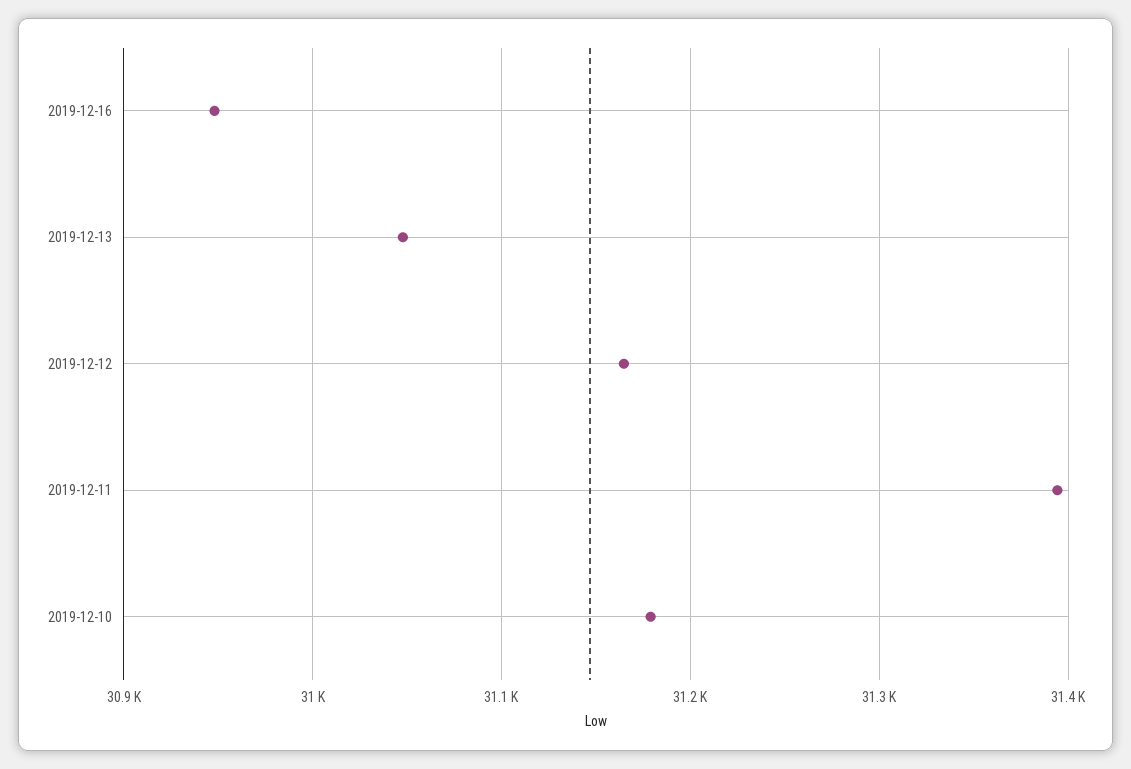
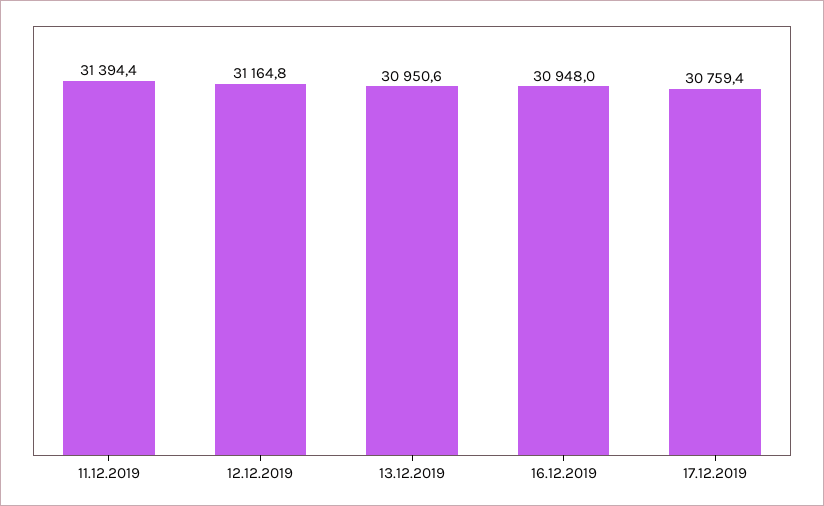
2019-12-13: 31050 -> 30950.6
2019-12-10: 31180 -> none
17.12.2019: none -> 30759.4

